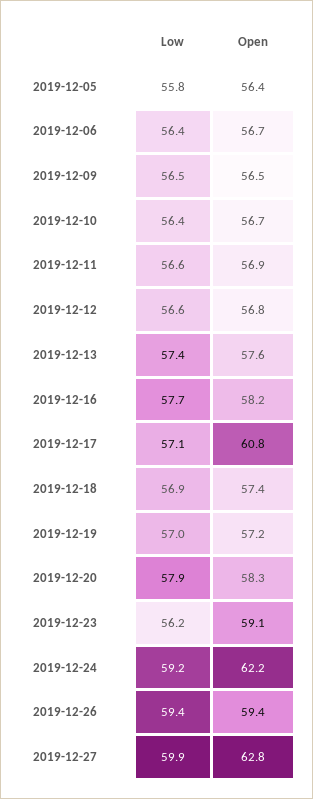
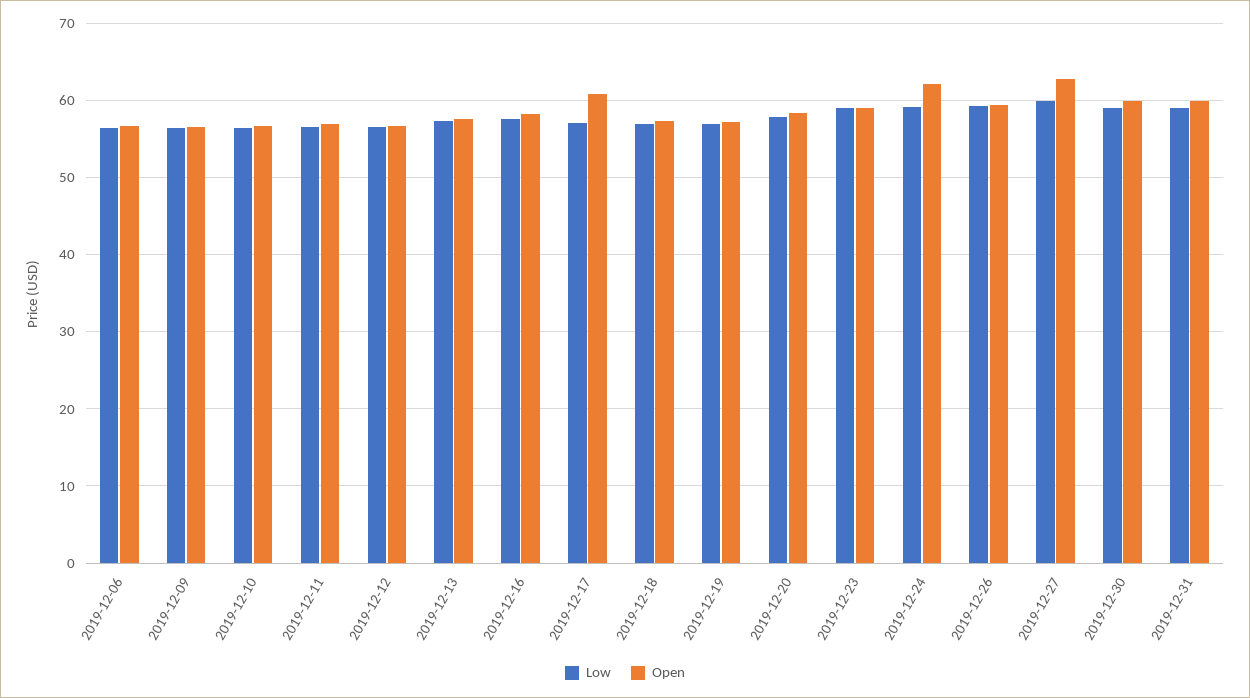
Low, 2019-12-05: 55.8 -> none
Open, 2019-12-05: 56.4 -> none
Low, 2019-12-23: 56.2 -> 59
Low, 2019-12-30: none -> 59
Open, 2019-12-30: none -> 60
Low, 2019-12-31: none -> 59
Open, 2019-12-31: none -> 60

